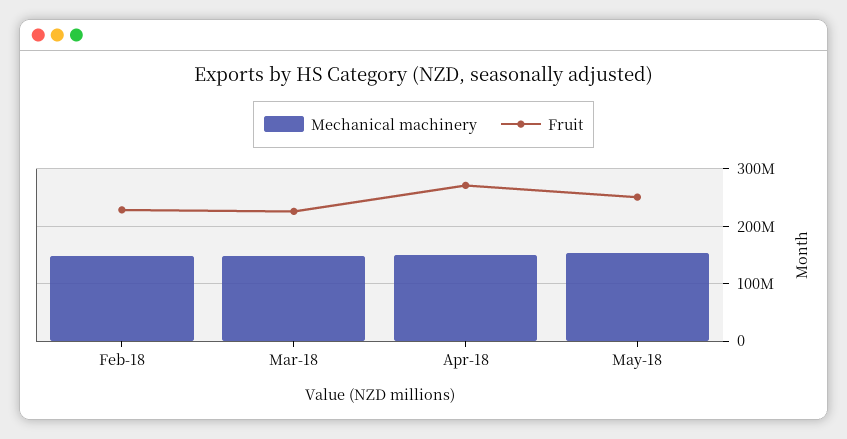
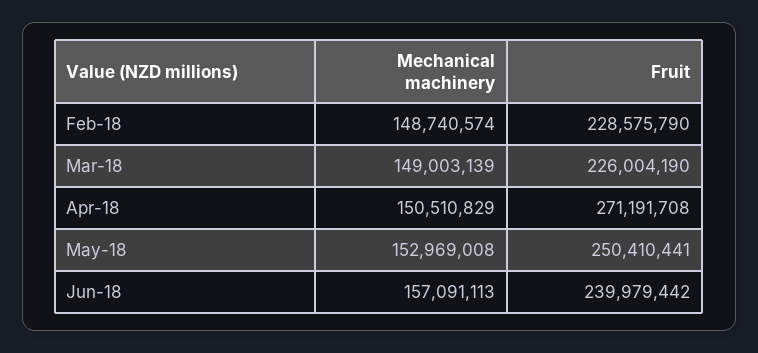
Mechanical machinery, Jun-18: none -> 157091113
Fruit, Jun-18: none -> 239979442

